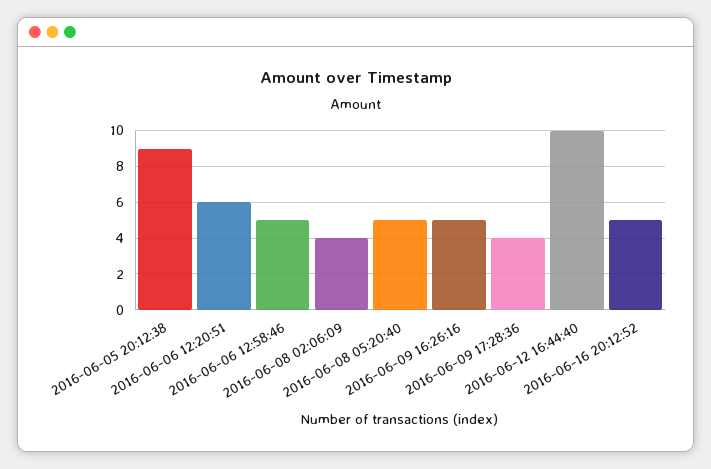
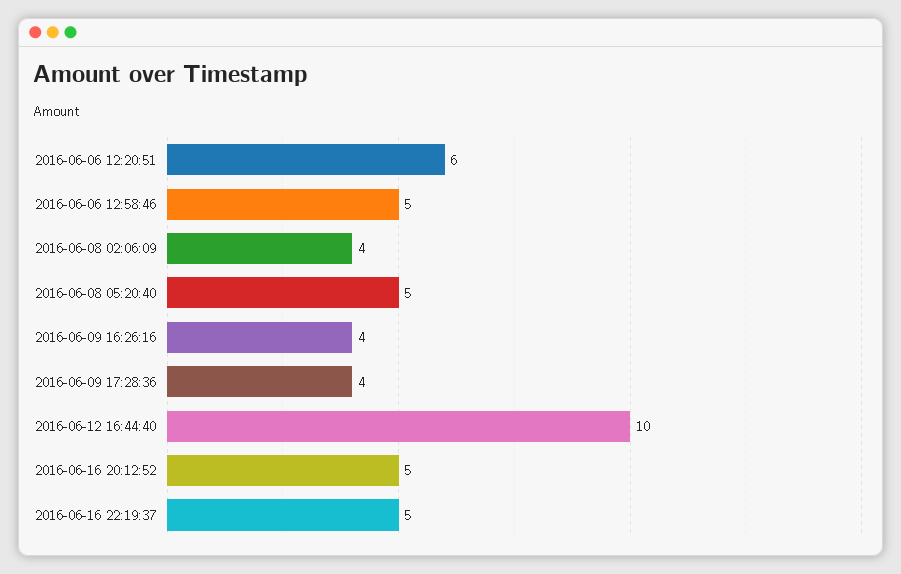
2016-06-05 20:12:38: 9 -> none
2016-06-09 16:26:16: 5 -> 4
2016-06-16 22:19:37: none -> 5

